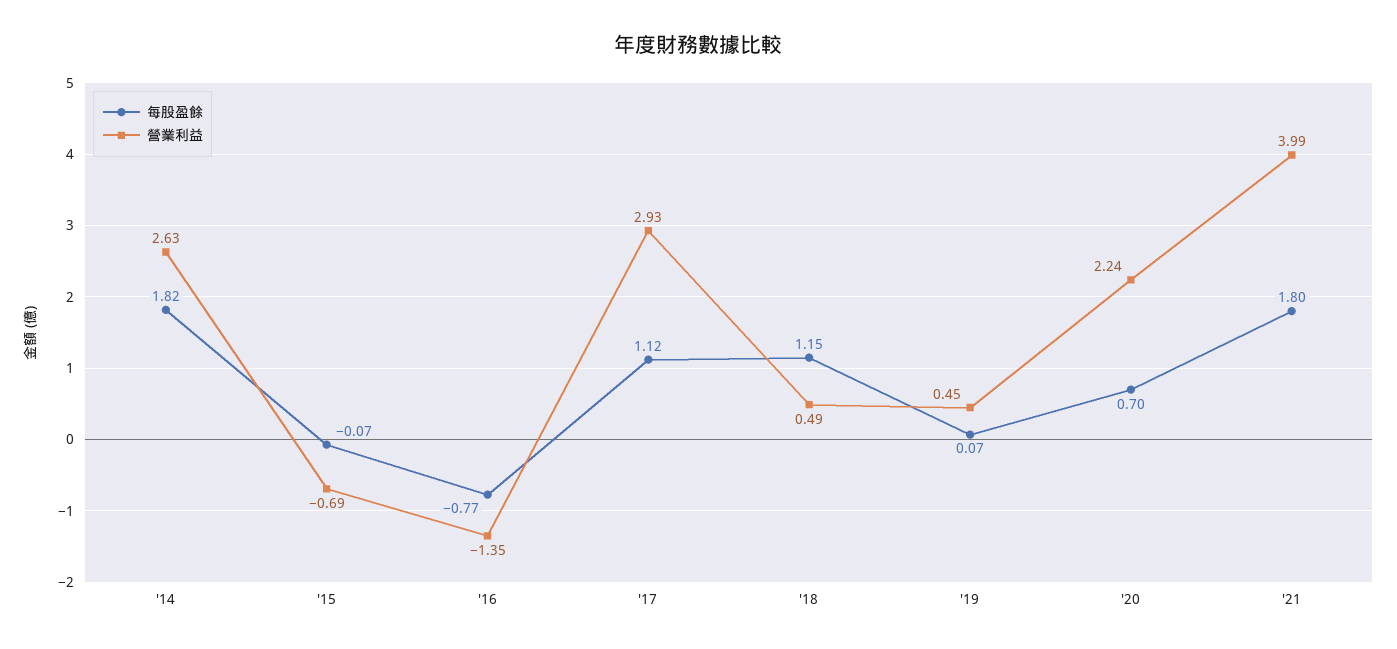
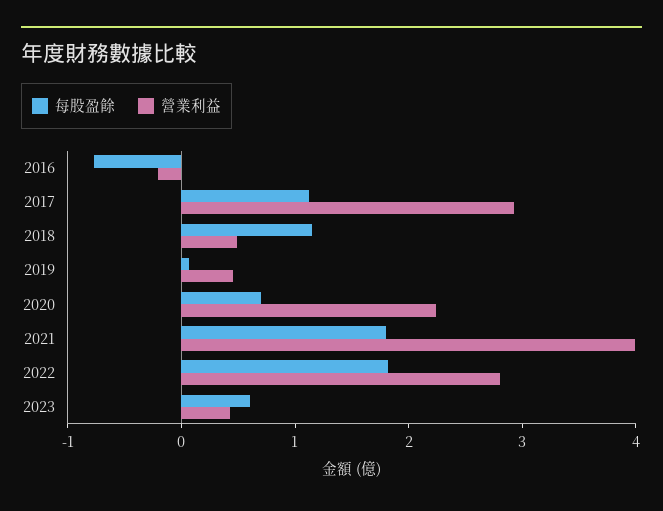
每股盈餘, '14: 1.82 -> none
營業利益, '14: 2.63 -> none
每股盈餘, '15: -0.07 -> none
營業利益, '15: -0.69 -> none
營業利益, '16: -1.35 -> -0.2
每股盈餘, 2022: none -> 1.8
營業利益, 2022: none -> 2.8
每股盈餘, 2023: none -> 0.6
營業利益, 2023: none -> 0.4

